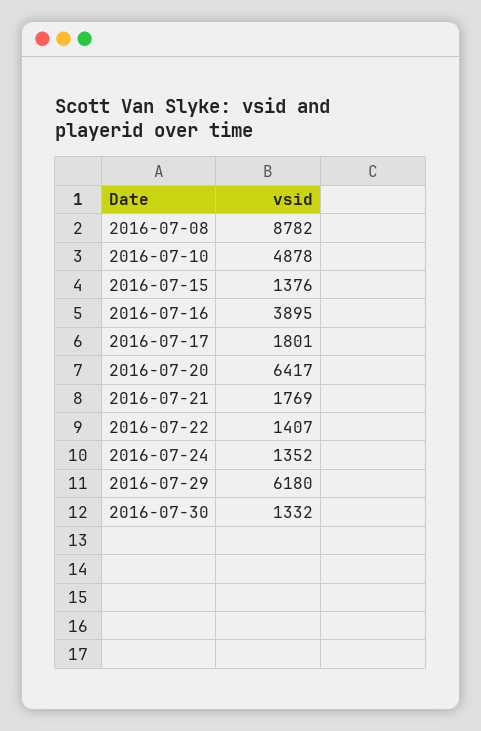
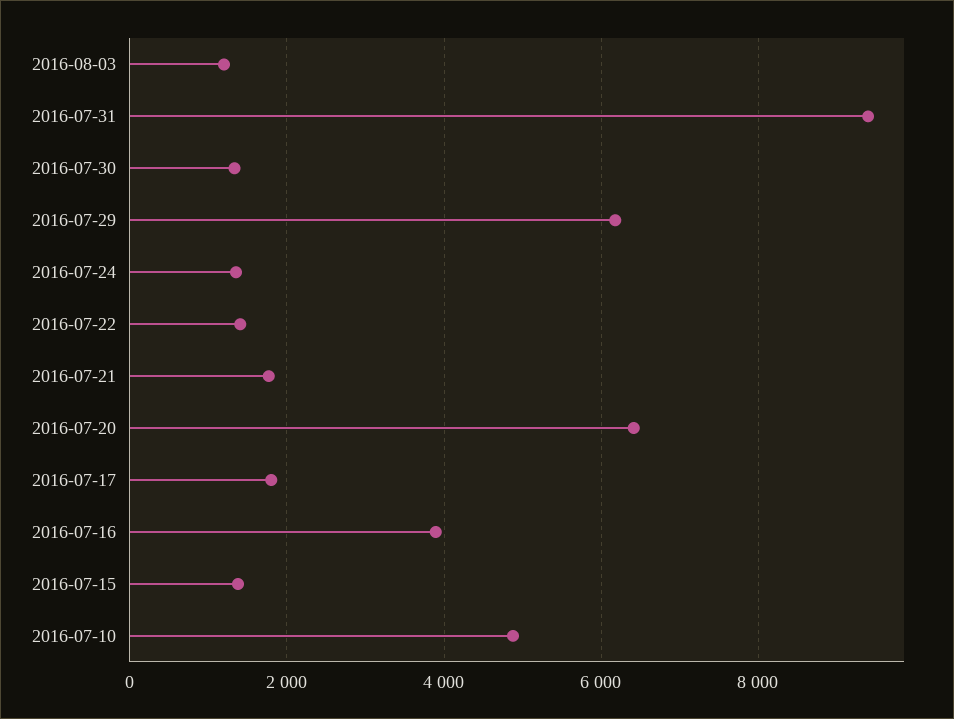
2016-07-08: 8782 -> none
2016-08-03: none -> 1200
2016-07-31: none -> 9400

